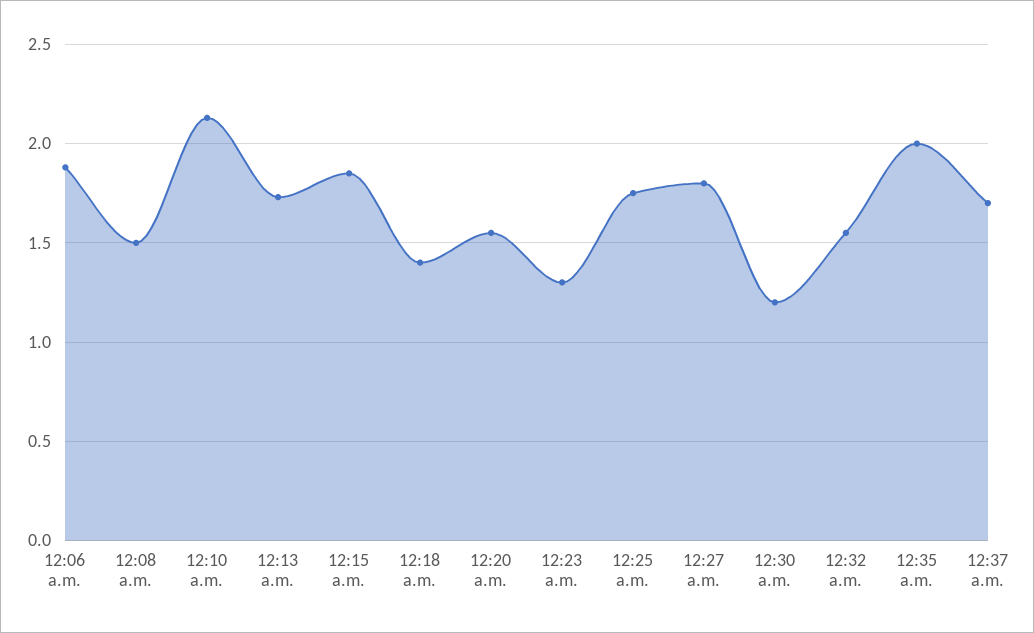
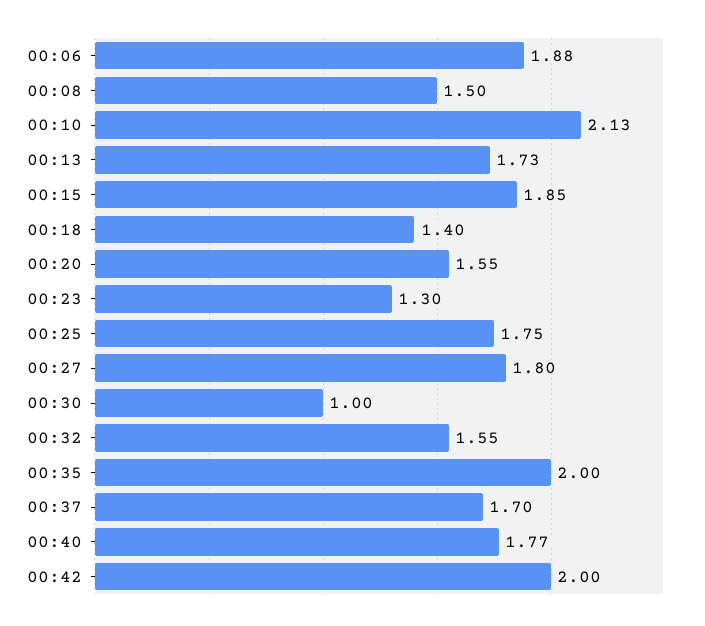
12:30 a.m.: 1.2 -> 1
00:40: none -> 1.77
00:42: none -> 2

